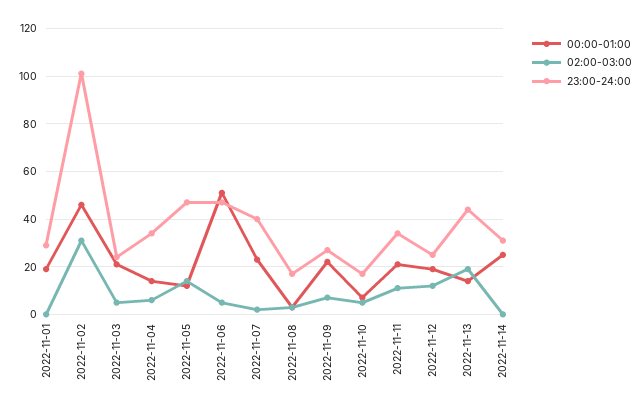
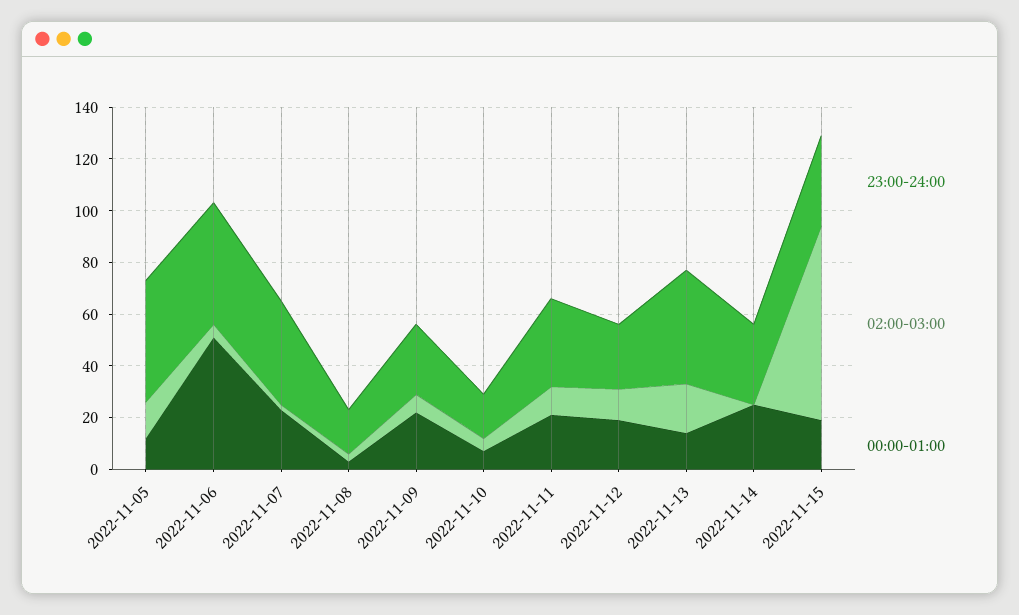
00:00-01:00, 2022-11-01: 20 -> none
02:00-03:00, 2022-11-01: 0 -> none
23:00-24:00, 2022-11-01: 30 -> none
00:00-01:00, 2022-11-02: 45 -> none
02:00-03:00, 2022-11-02: 30 -> none
23:00-24:00, 2022-11-02: 100 -> none
00:00-01:00, 2022-11-03: 20 -> none
02:00-03:00, 2022-11-03: 5 -> none
23:00-24:00, 2022-11-03: 25 -> none
00:00-01:00, 2022-11-04: 15 -> none
02:00-03:00, 2022-11-04: 5 -> none
23:00-24:00, 2022-11-04: 35 -> none
23:00-24:00, 2022-11-15: none -> 35
02:00-03:00, 2022-11-15: none -> 75
00:00-01:00, 2022-11-15: none -> 20

